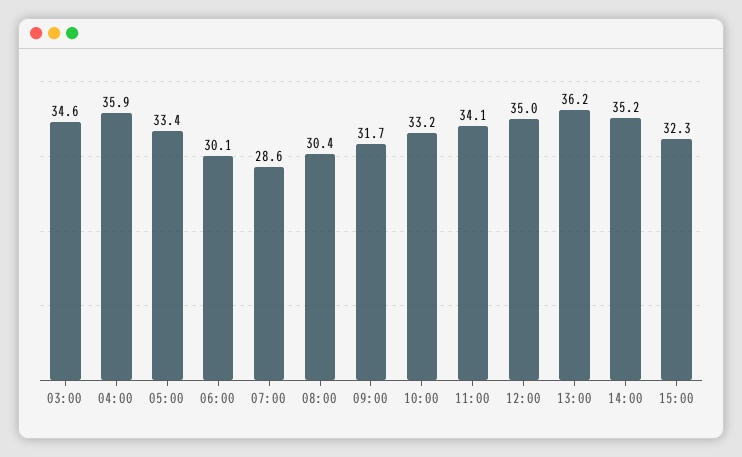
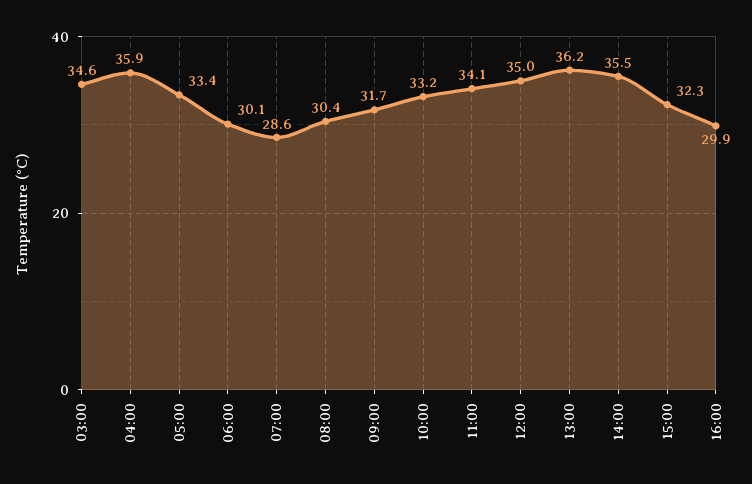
14:00: 35.2 -> 35.5
16:00: none -> 29.9

